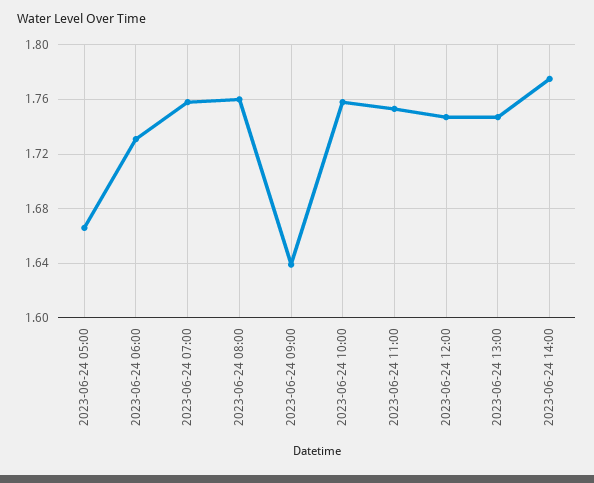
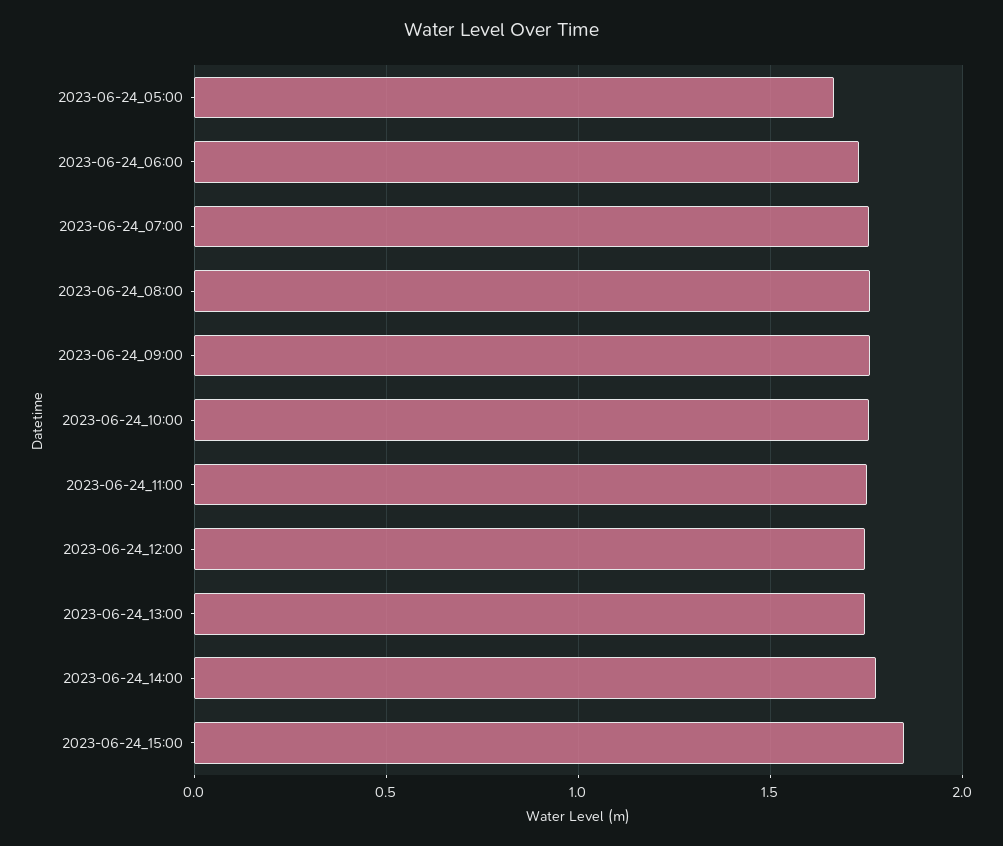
2023-06-24 09:00: 1.64 -> 1.75
2023-06-24_15:00: none -> 1.85

